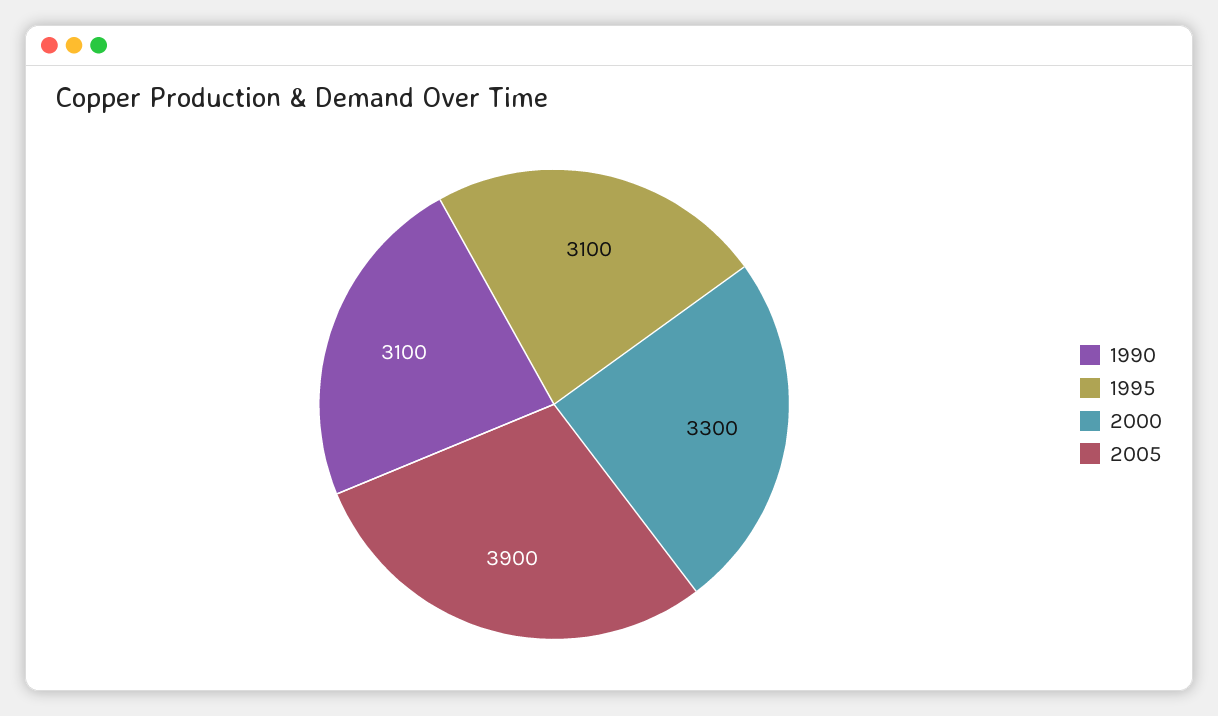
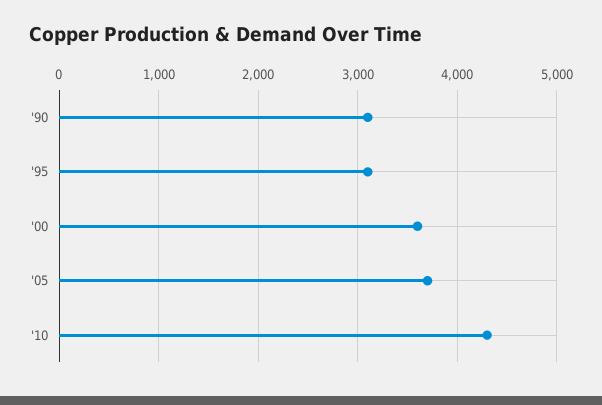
2000: 3300 -> 3600
2005: 3900 -> 3700
'10: none -> 4300

